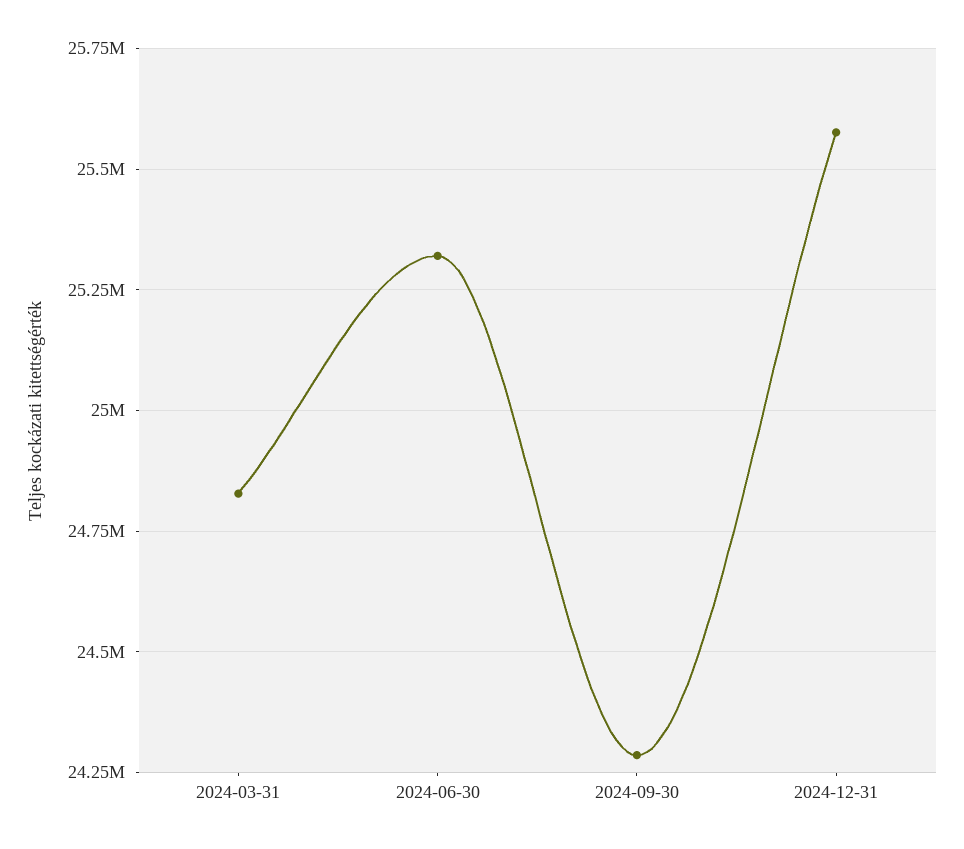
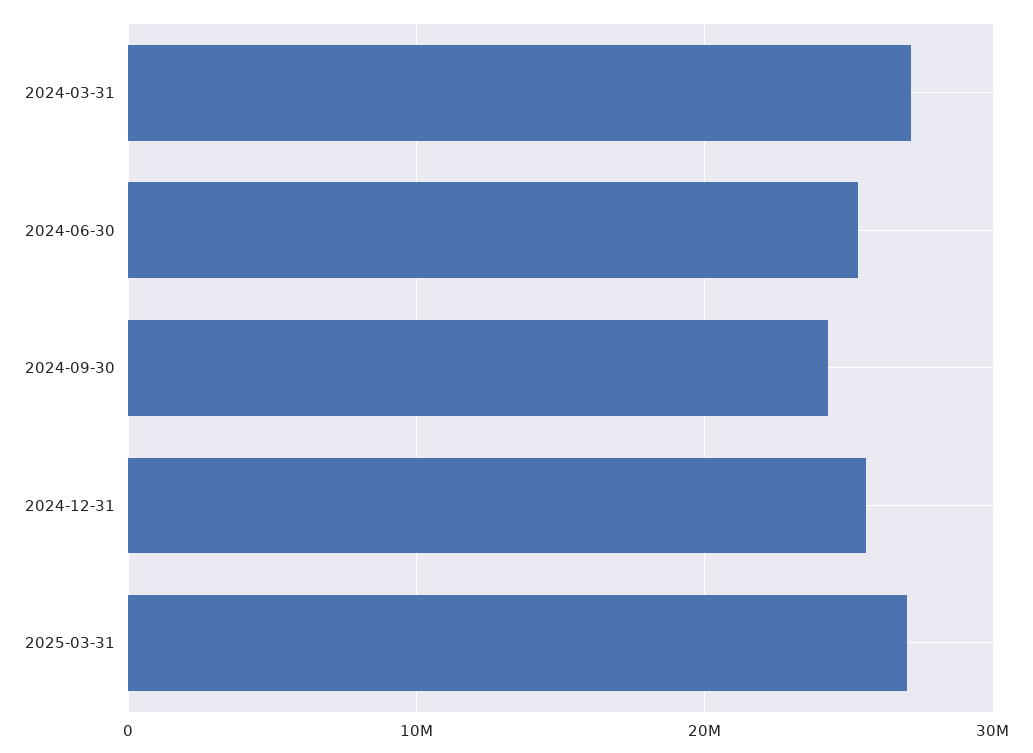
2024-03-31: 24825000 -> 27000000
2025-03-31: none -> 27000000

